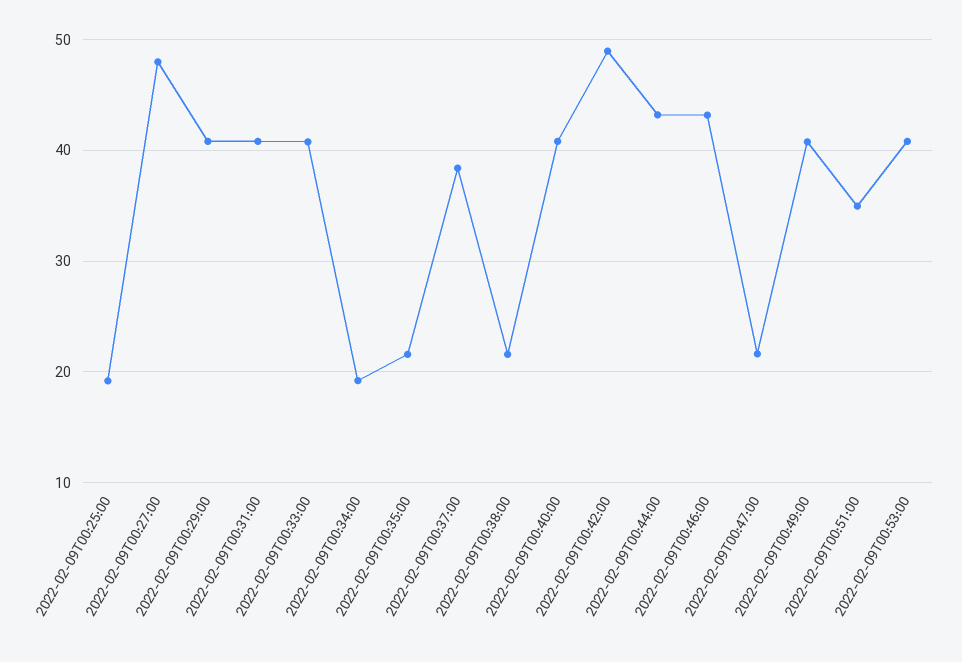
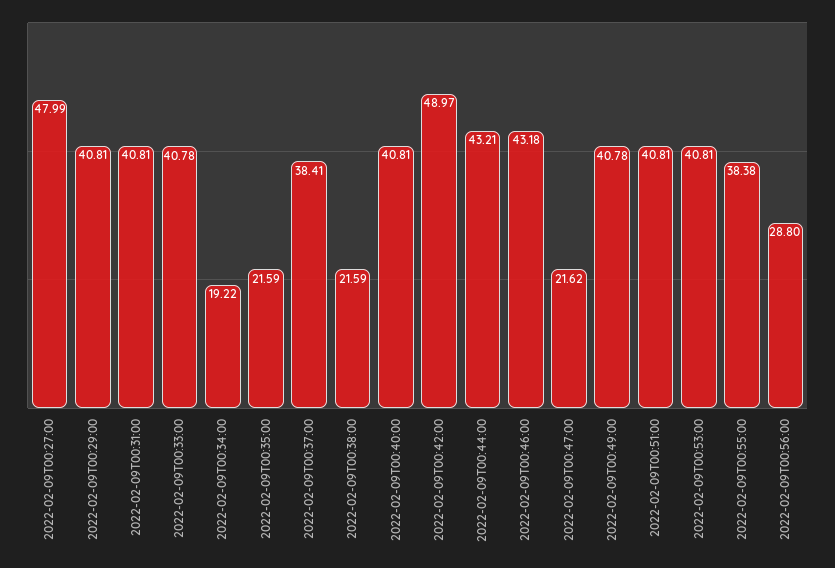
2022-02-09T00:25:00: 19 -> none
2022-02-09T00:51:00: 35 -> 40.81
2022-02-09T00:55:00: none -> 38.38
2022-02-09T00:56:00: none -> 28.8

